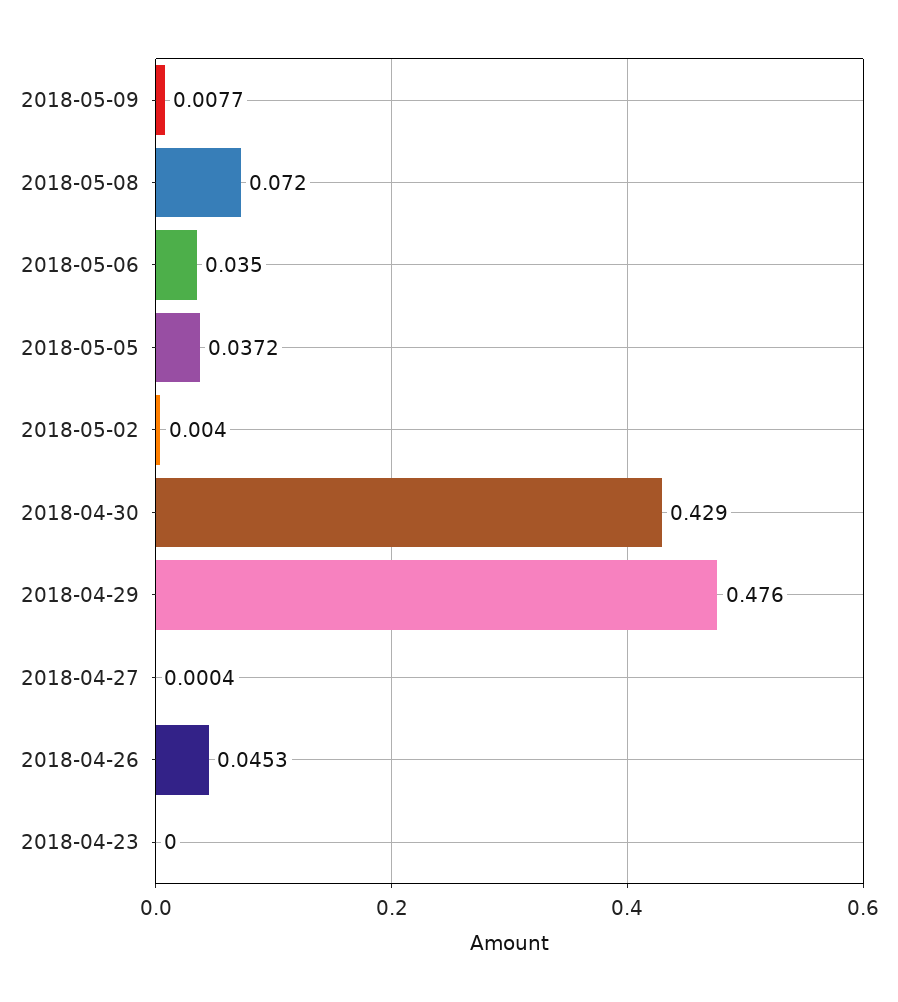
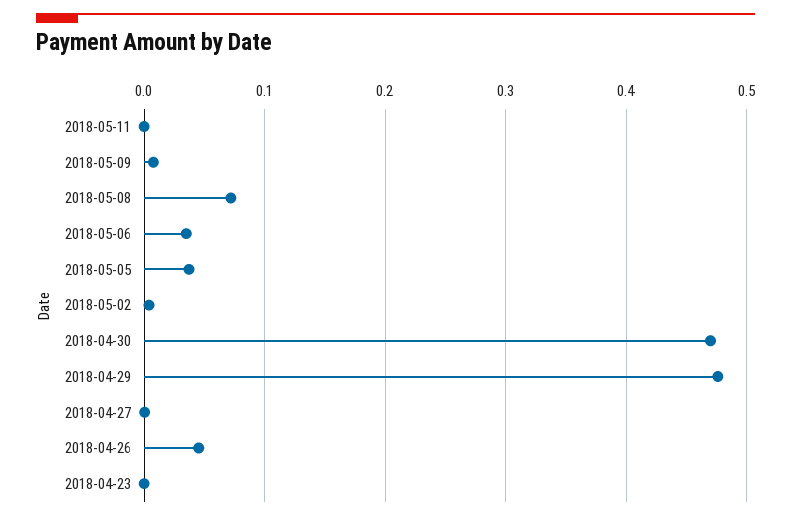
2018-04-30: 0.429 -> 0.47
2018-05-11: none -> 0

